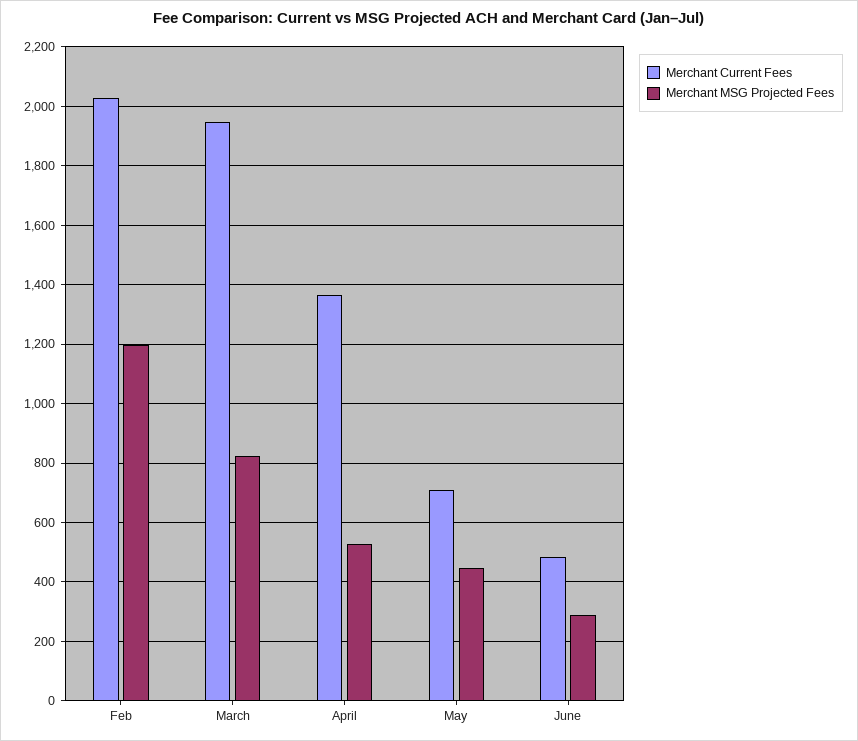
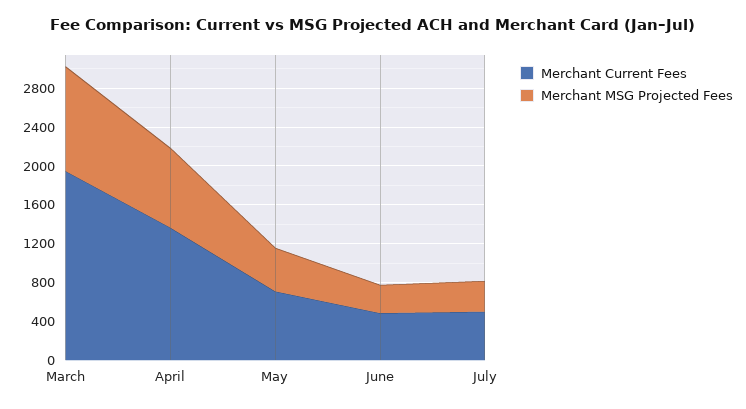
Merchant Current Fees, Feb: 2025 -> none
Merchant MSG Projected Fees, Feb: 1200 -> none
Merchant MSG Projected Fees, March: 825 -> 1100
Merchant MSG Projected Fees, April: 525 -> 800
Merchant Current Fees, July: none -> 500
Merchant MSG Projected Fees, July: none -> 300

